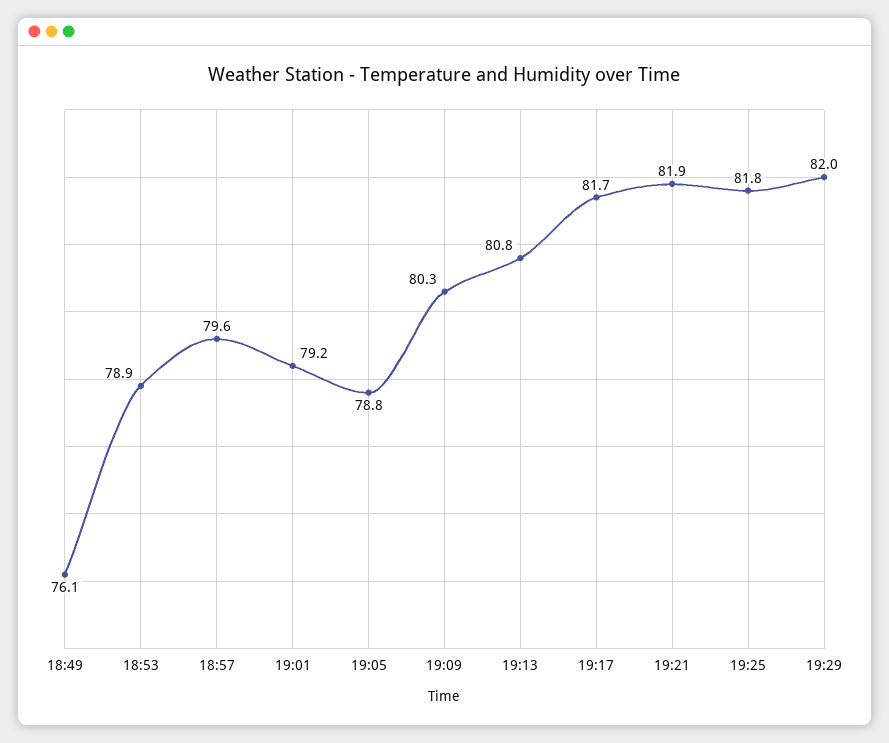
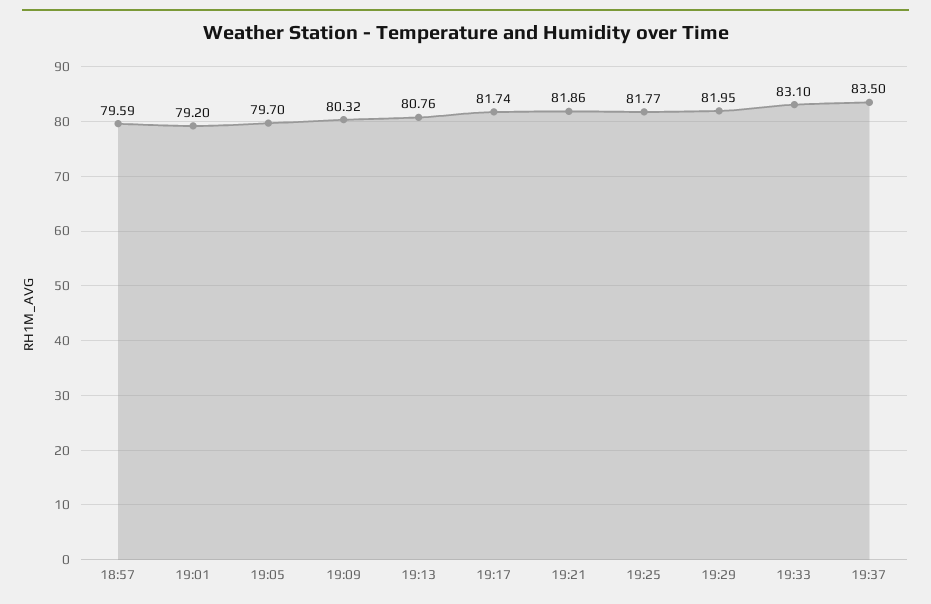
18:49: 76.1 -> none
18:53: 78.9 -> none
19:05: 78.8 -> 79.7
19:33: none -> 83.1
19:37: none -> 83.5

